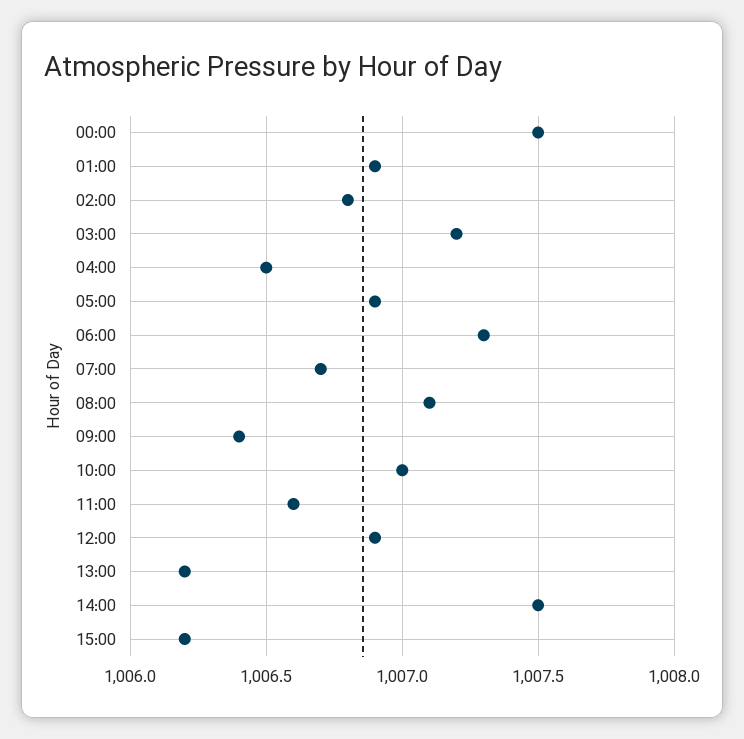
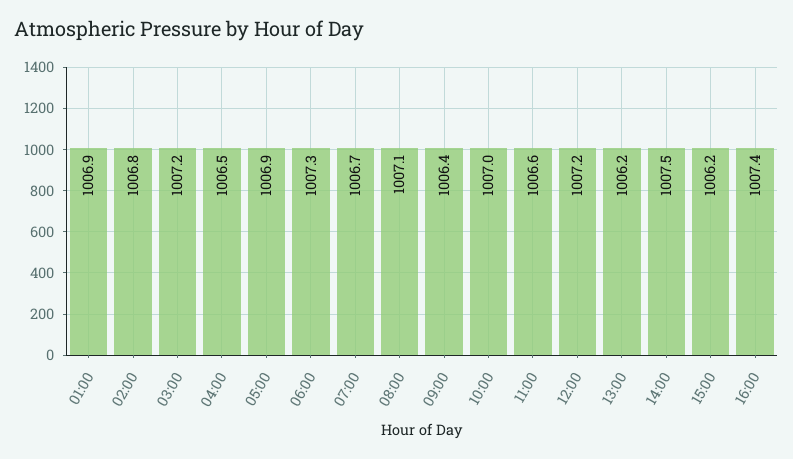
00:00: 1007.5 -> none
12:00: 1006.9 -> 1007.2
16:00: none -> 1007.4

